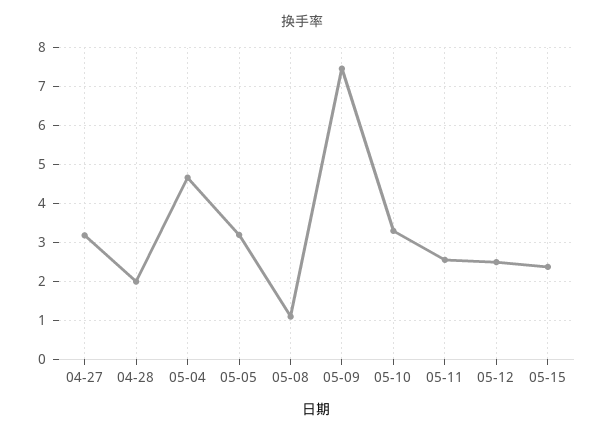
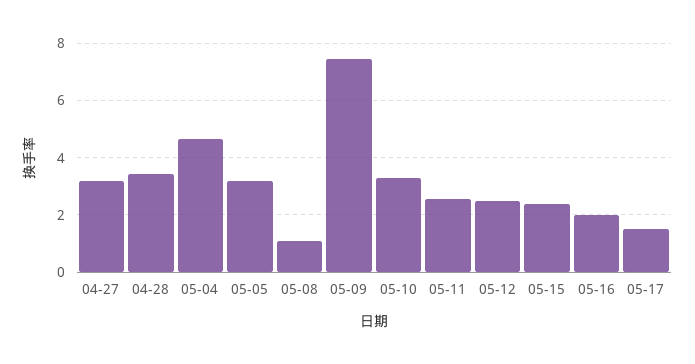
04-28: 2 -> 3.5
05-16: none -> 2
05-17: none -> 1.5

